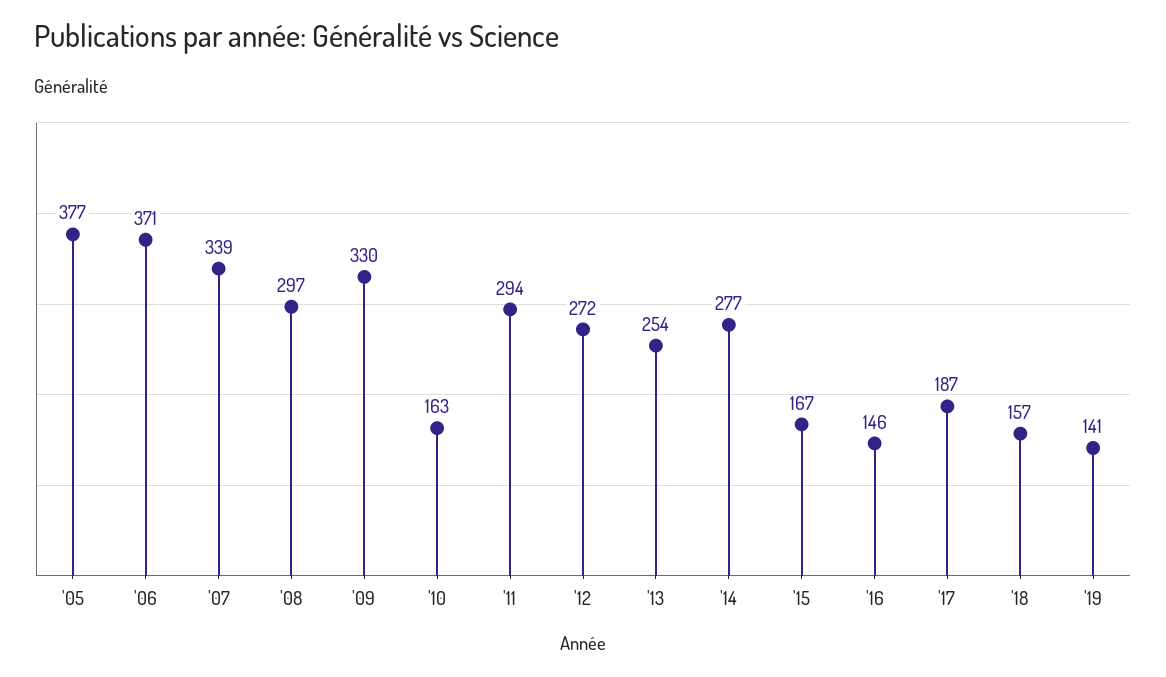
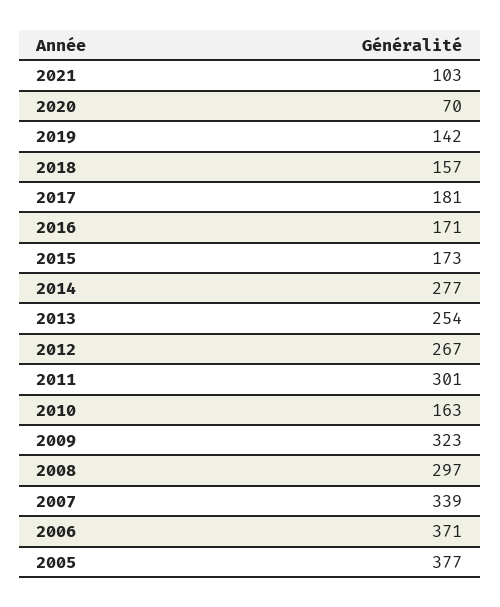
'09: 330 -> 323
'11: 294 -> 301
'12: 272 -> 267
'15: 167 -> 173
'16: 146 -> 171
'17: 187 -> 181
'19: 141 -> 142
2021: none -> 103
2020: none -> 70

